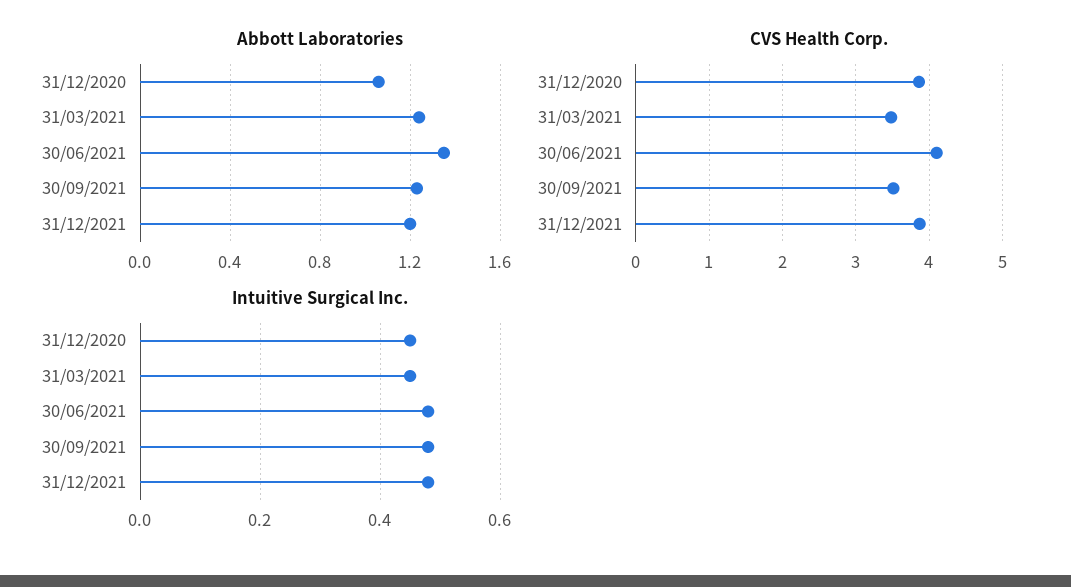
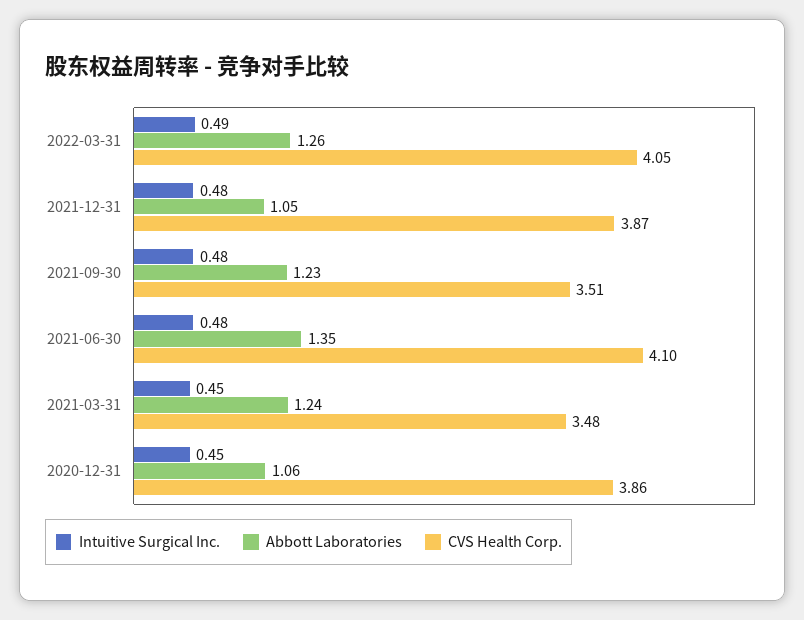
Abbott Laboratories, 31/12/2021: 1.2 -> 1.05
Intuitive Surgical Inc., 2022-03-31: none -> 0.49
Abbott Laboratories, 2022-03-31: none -> 1.26
CVS Health Corp., 2022-03-31: none -> 4.05

